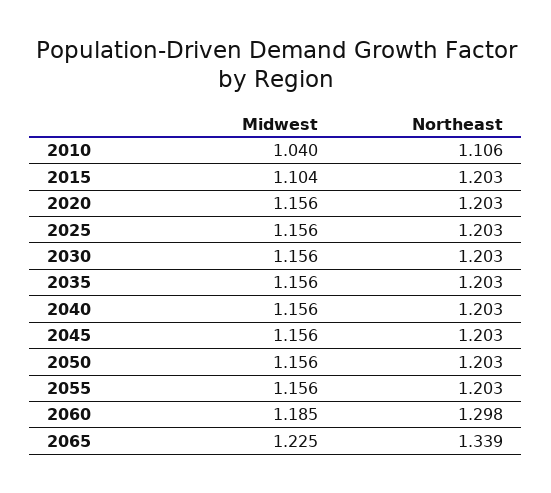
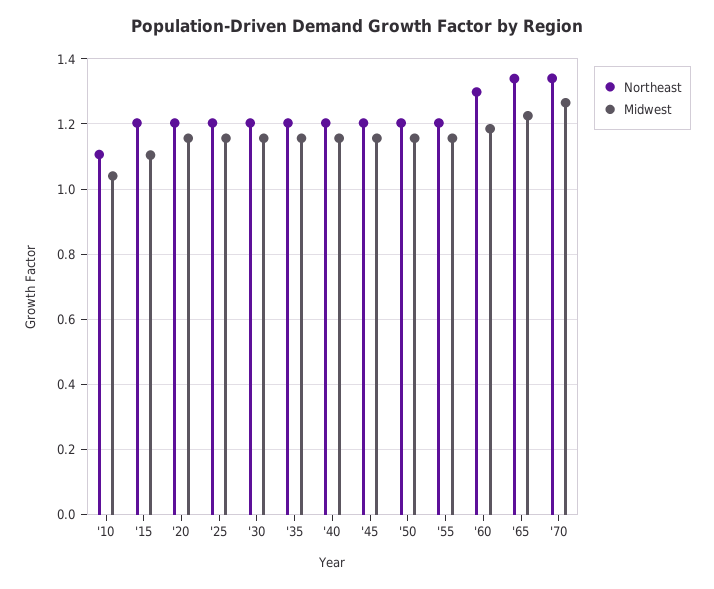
Northeast, '70: none -> 1.34
Midwest, '70: none -> 1.26

